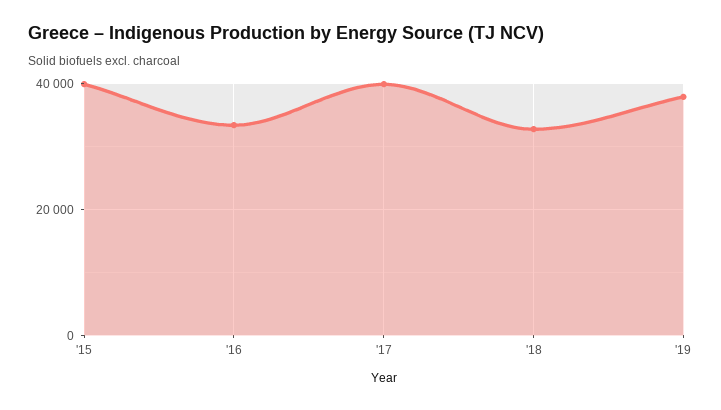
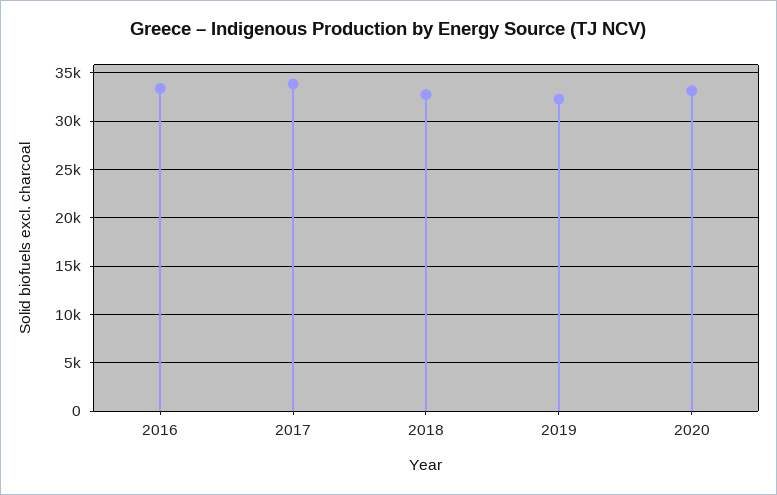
'15: 40000 -> none
'17: 40000 -> 34000
'19: 38000 -> 32000
2020: none -> 33000

